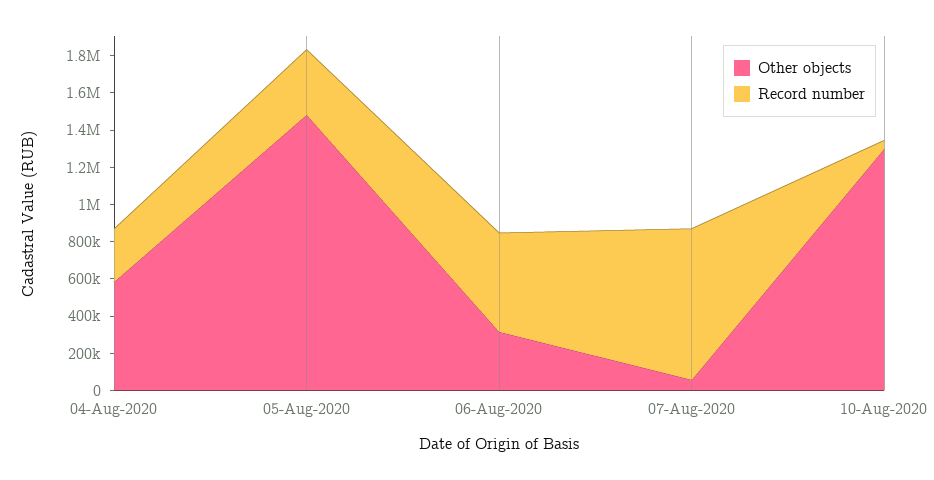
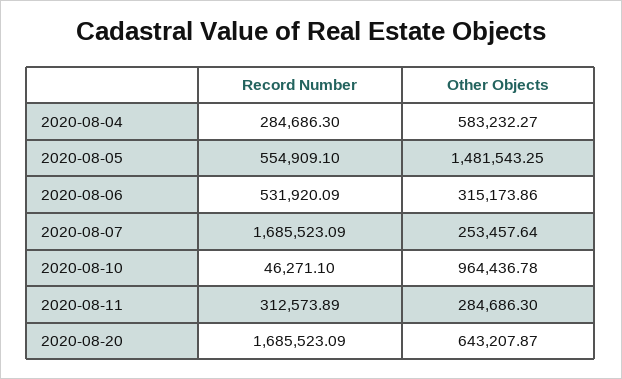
Record number, 05-Aug-2020: 350000 -> 554909.1
Other objects, 07-Aug-2020: 50000 -> 253457.64
Record number, 07-Aug-2020: 800000 -> 1685523.09
Other objects, 10-Aug-2020: 1300000 -> 964436.78
Record number, 2020-08-11: none -> 312573.89
Other objects, 2020-08-11: none -> 284686.3
Record number, 2020-08-20: none -> 1685523.09
Other objects, 2020-08-20: none -> 643207.87

